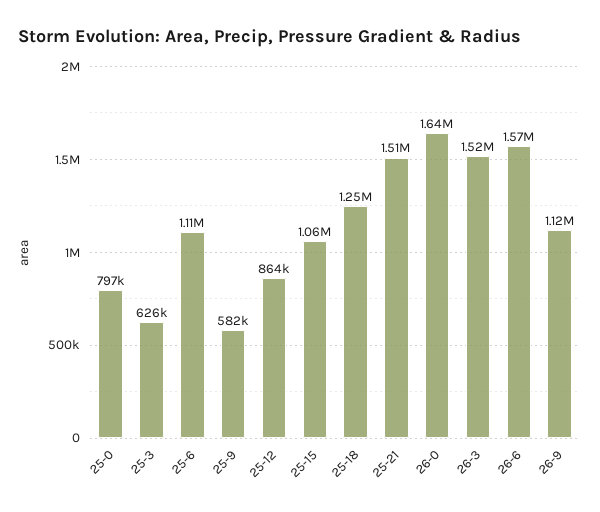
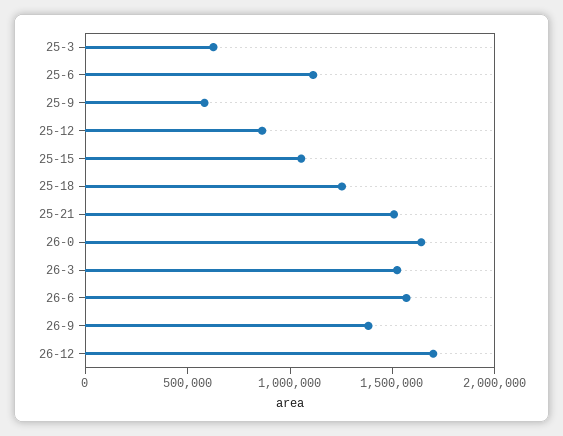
25-0: 797000 -> none
26-9: 1120000 -> 1400000
26-12: none -> 1700000

